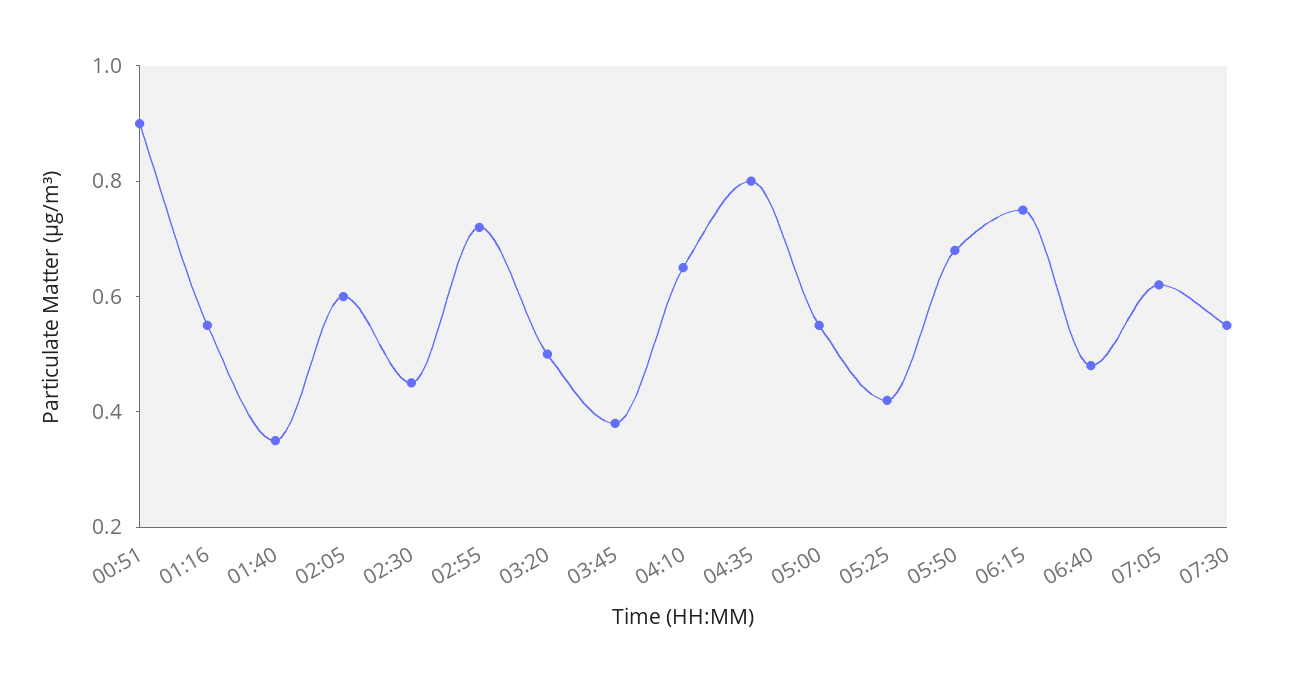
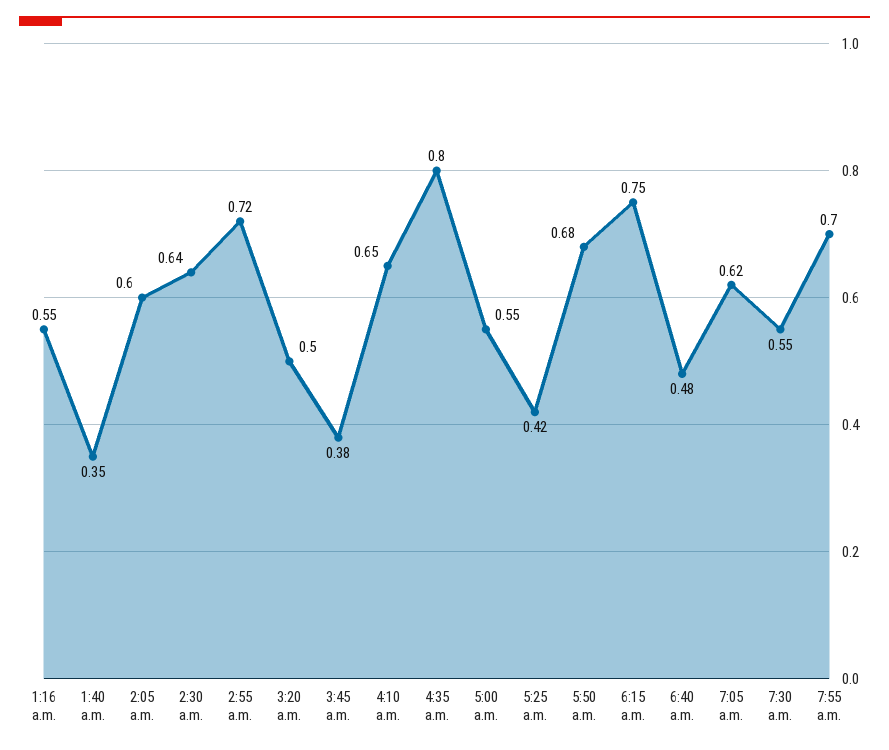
00:51: 0.9 -> none
02:30: 0.45 -> 0.64
7:55 a.m.: none -> 0.7

